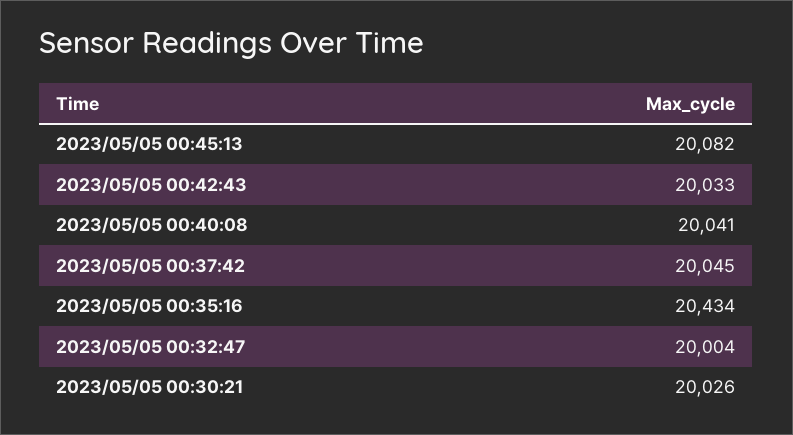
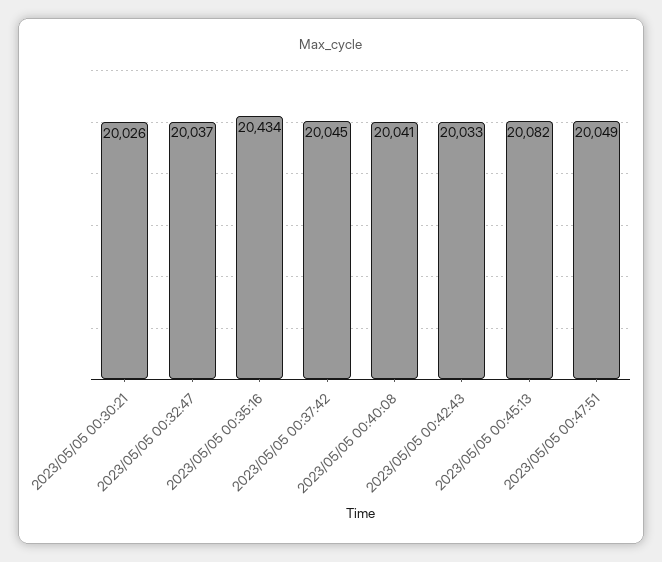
2023/05/05 00:32:47: 20004 -> 20037
2023/05/05 00:47:51: none -> 20049

